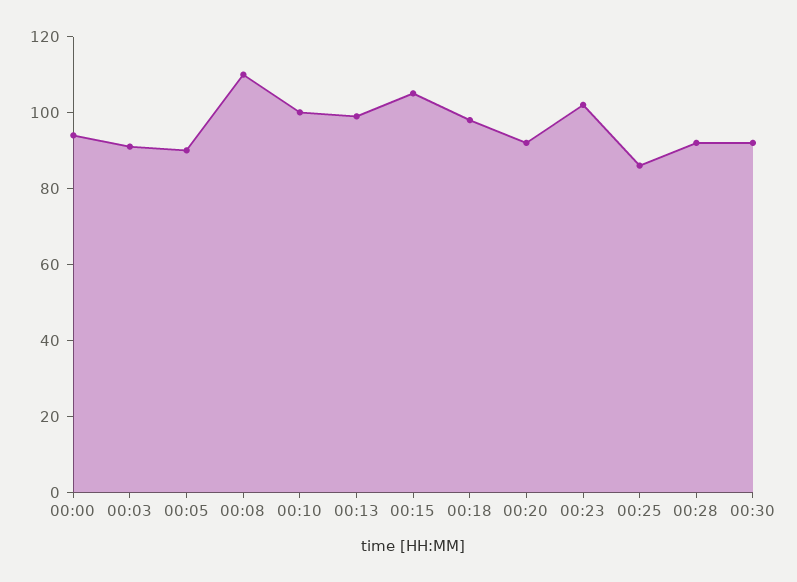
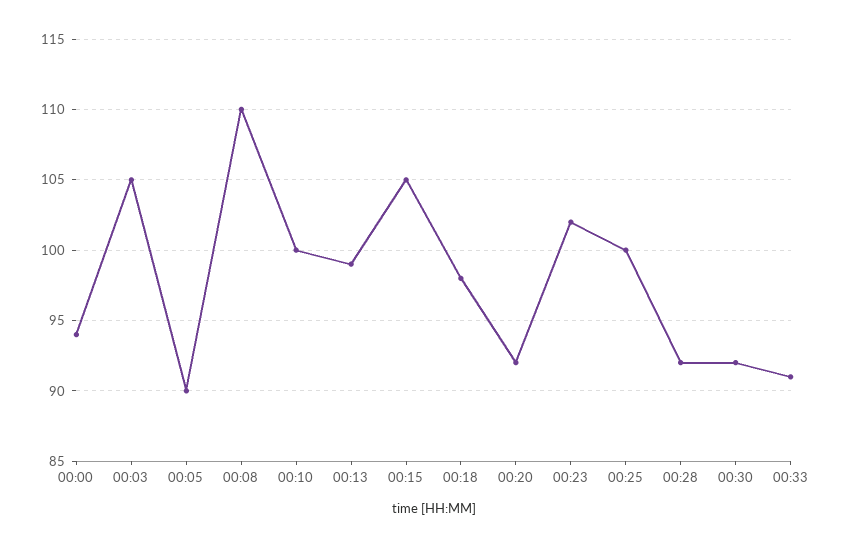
00:03: 90 -> 105
00:25: 85 -> 100
00:33: none -> 91

